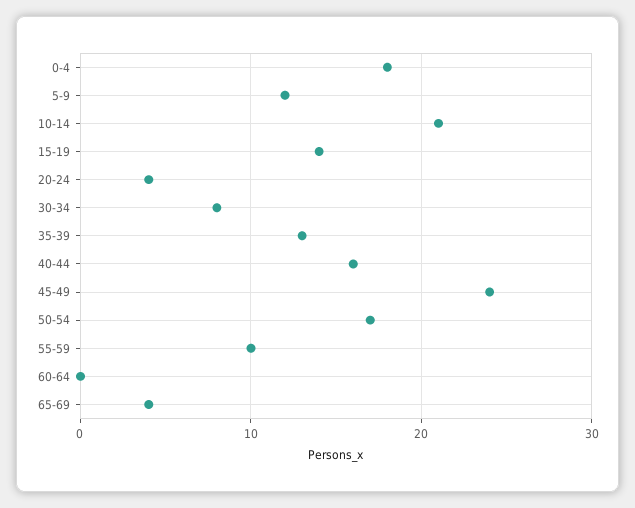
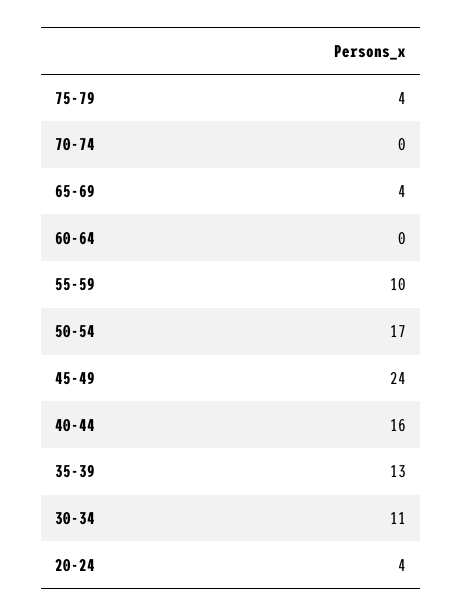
0-4: 18 -> none
5-9: 12 -> none
10-14: 21 -> none
15-19: 14 -> none
30-34: 8 -> 11
75-79: none -> 4
70-74: none -> 0

